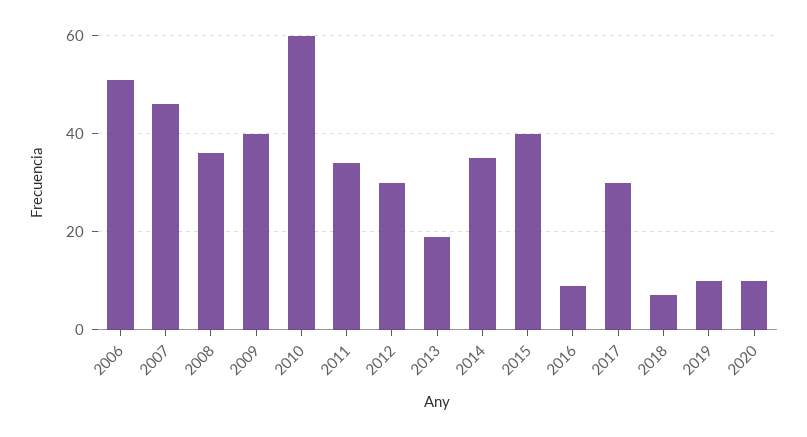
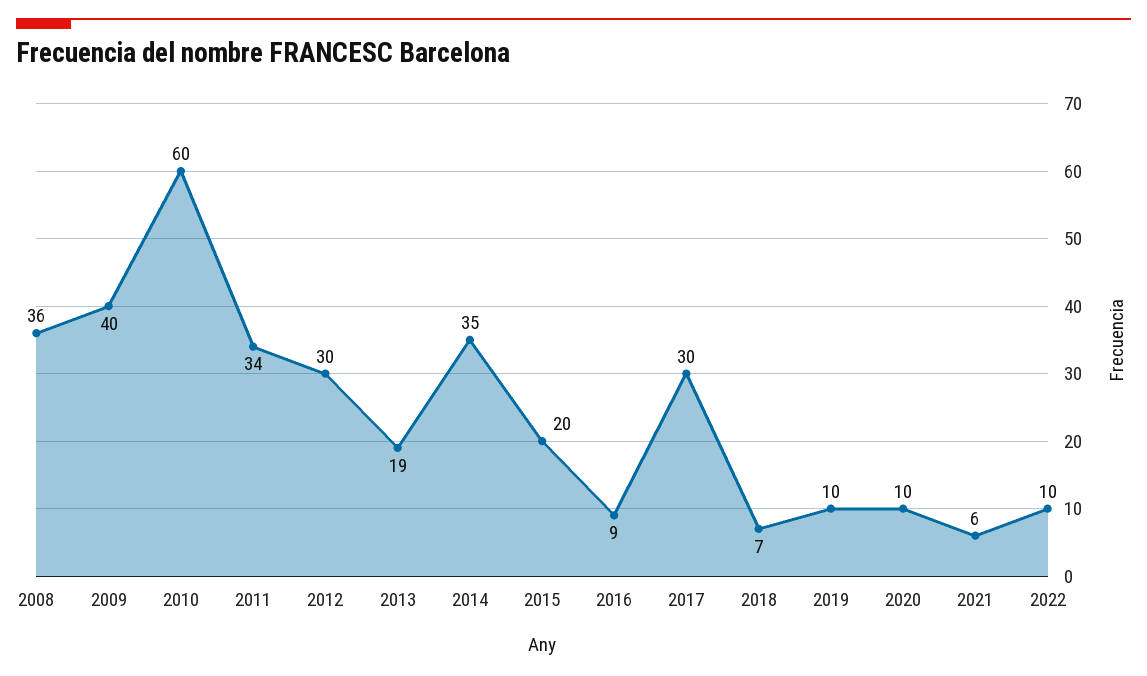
2006: 50 -> none
2007: 45 -> none
2015: 40 -> 20
2021: none -> 6
2022: none -> 10

